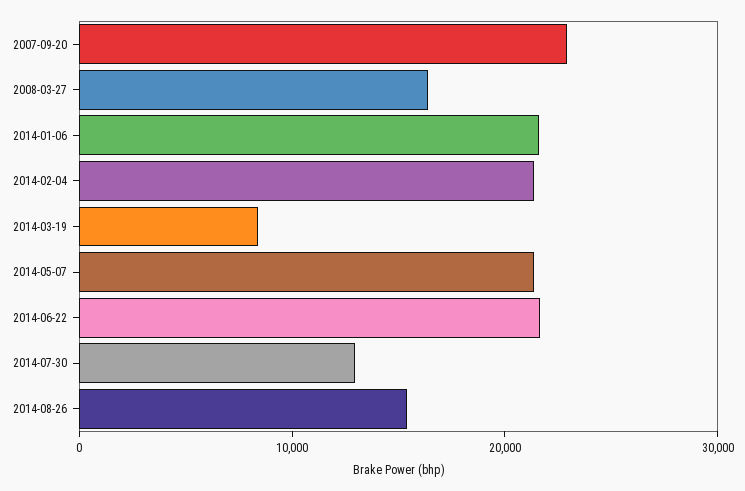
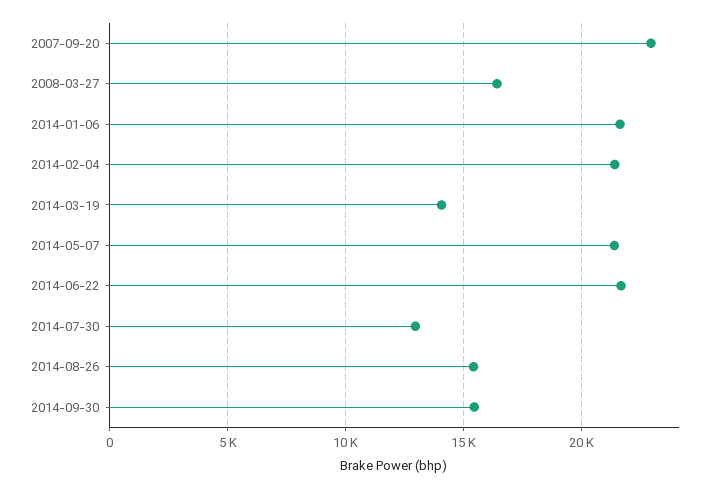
2014-03-19: 8000 -> 14000
2014-09-30: none -> 15500

